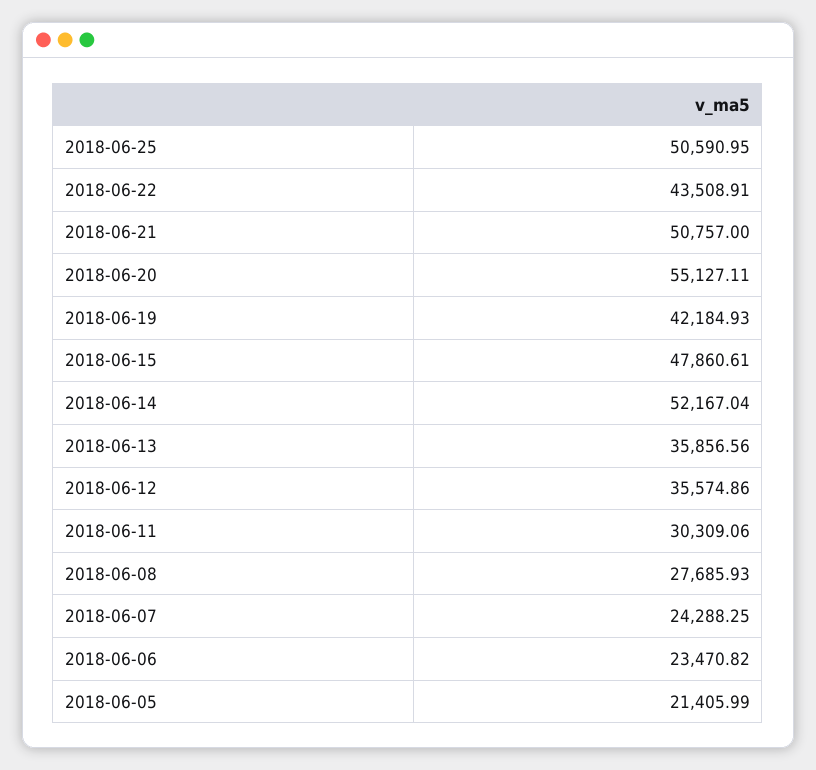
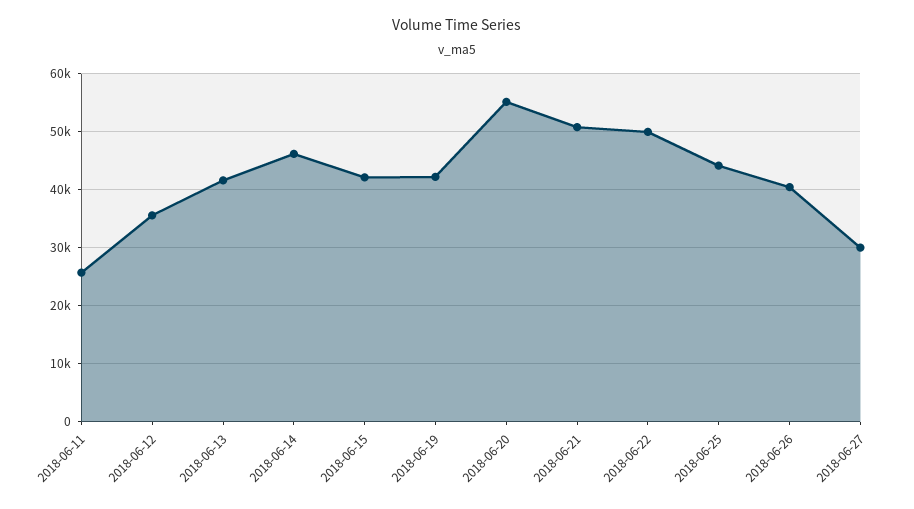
2018-06-25: 50590.95 -> 44000
2018-06-22: 43508.91 -> 50000
2018-06-15: 47860.61 -> 42000
2018-06-14: 52167.04 -> 46000
2018-06-13: 35856.56 -> 42000
2018-06-11: 30309.06 -> 26000
2018-06-08: 27685.93 -> none
2018-06-07: 24288.25 -> none
2018-06-06: 23470.82 -> none
2018-06-05: 21405.99 -> none
2018-06-26: none -> 40000
2018-06-27: none -> 30000

